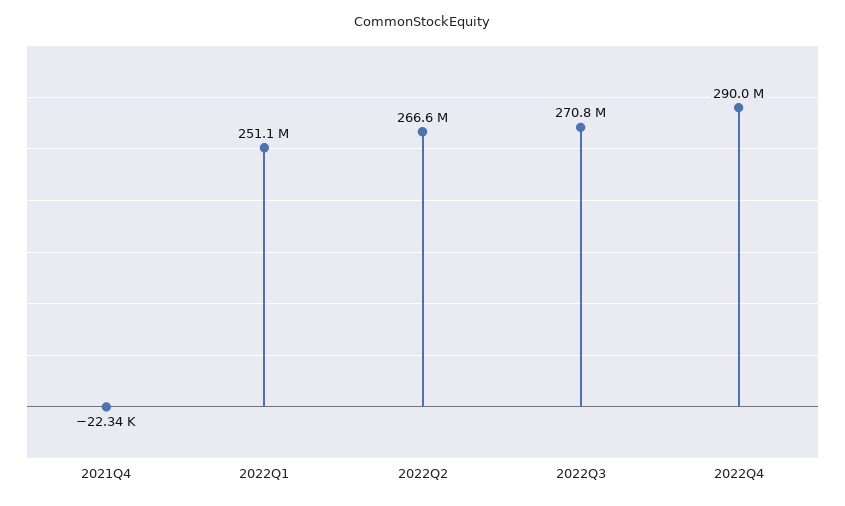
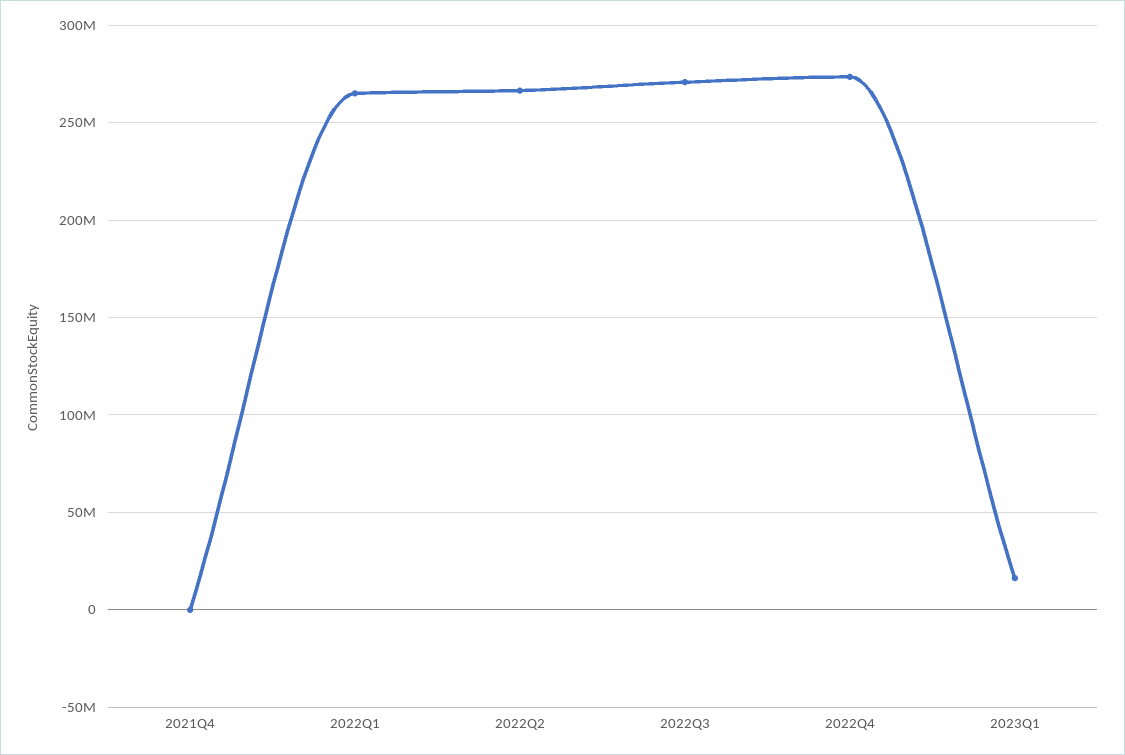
2022Q1: 251100000 -> 265000000
2022Q4: 290000000 -> 275000000
2023Q1: none -> 15000000

